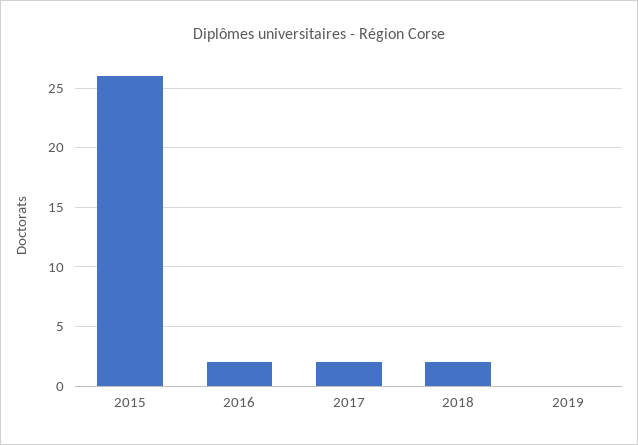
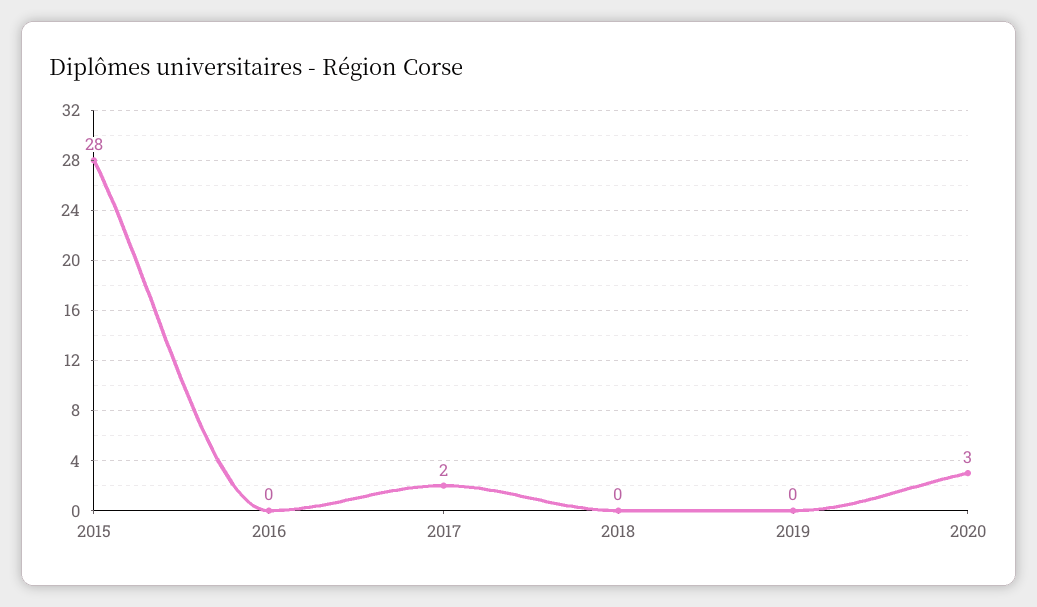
2015: 26 -> 28
2016: 2 -> 0
2018: 2 -> 0
2020: none -> 3

